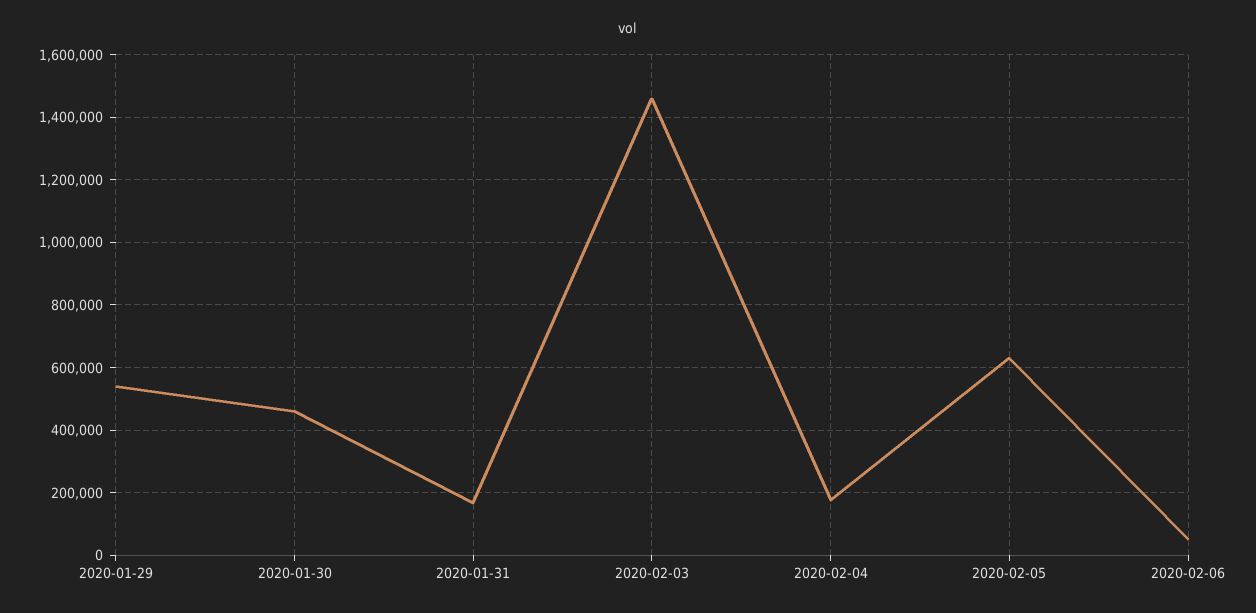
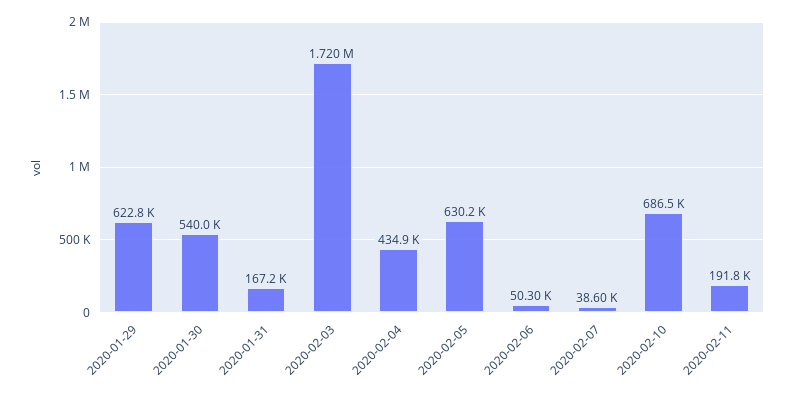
2020-01-29: 540000 -> 622800
2020-01-30: 460000 -> 540000
2020-02-03: 1460000 -> 1720000
2020-02-04: 180000 -> 434900
2020-02-07: none -> 38600
2020-02-10: none -> 686500
2020-02-11: none -> 191800

